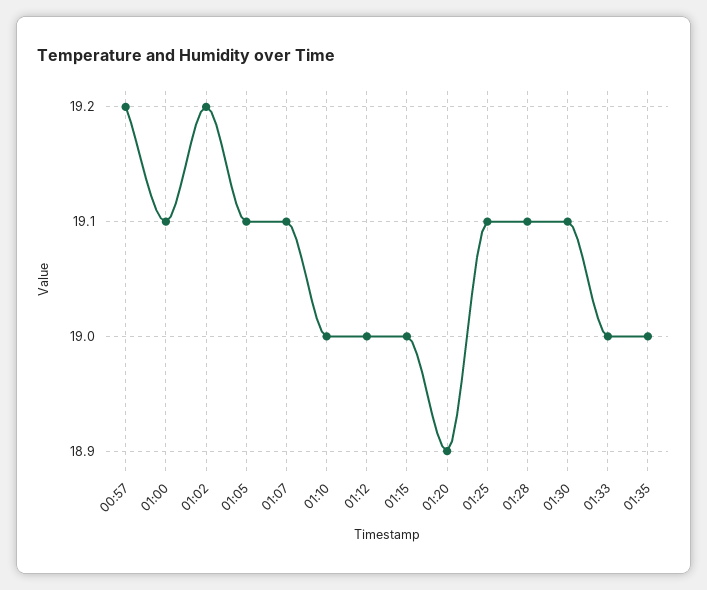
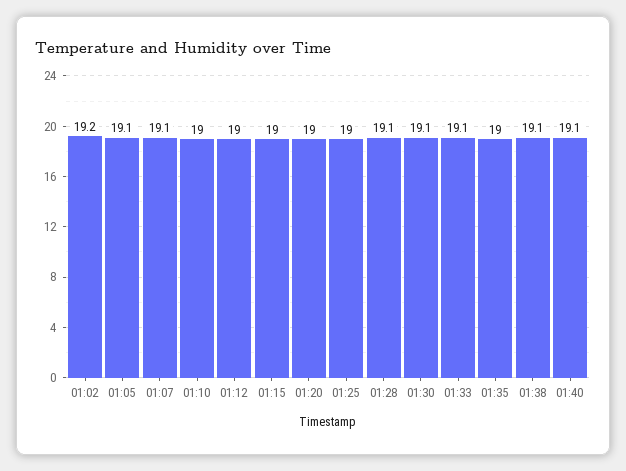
00:57: 19.2 -> none
01:00: 19.1 -> none
01:20: 18.9 -> 19
01:25: 19.1 -> 19
01:33: 19 -> 19.1
01:38: none -> 19.1
01:40: none -> 19.1

